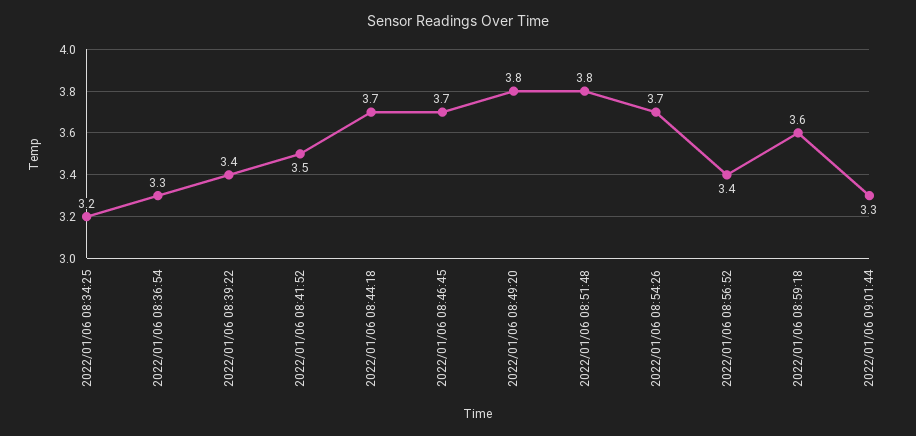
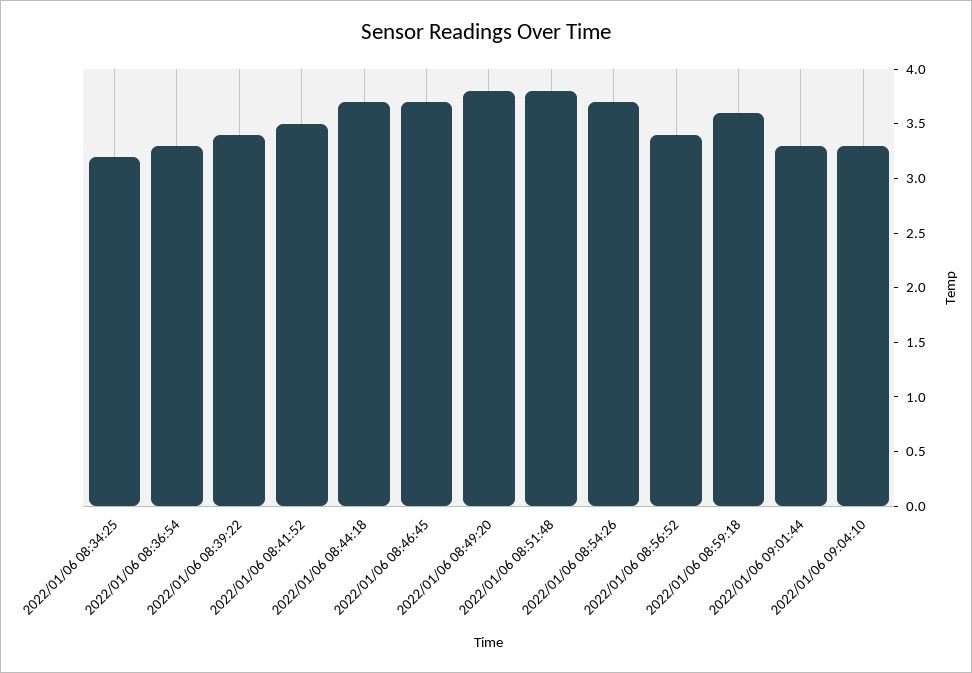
2022/01/06 09:04:10: none -> 3.3

